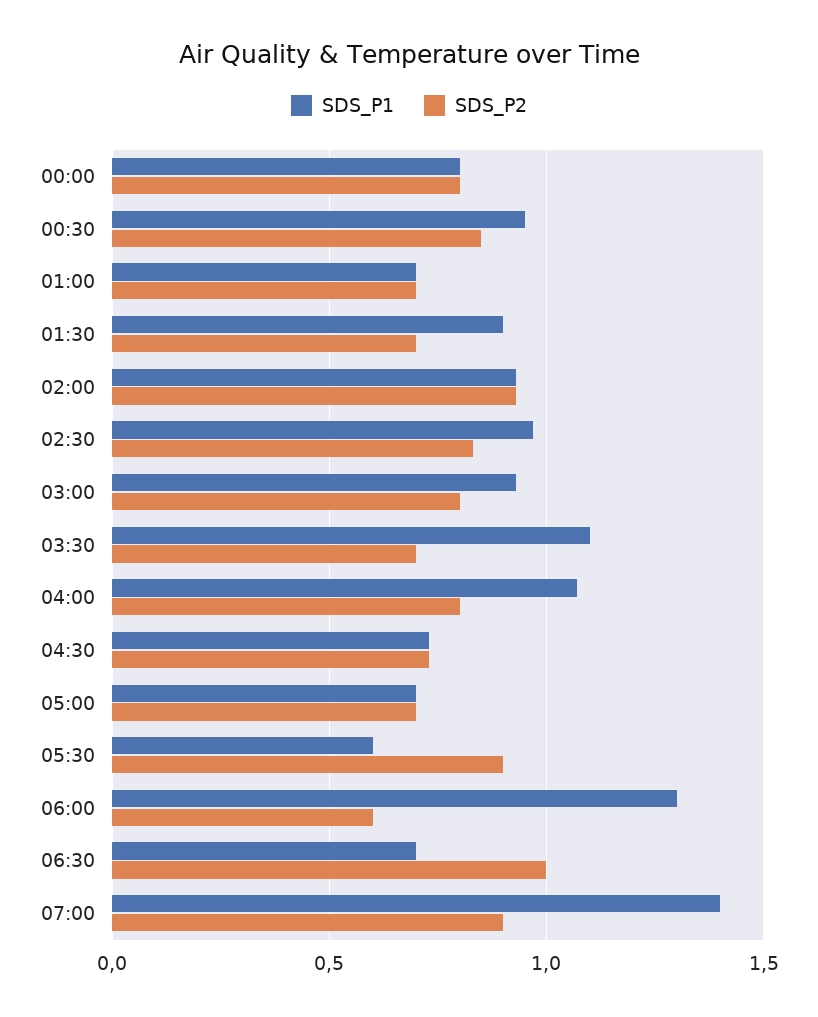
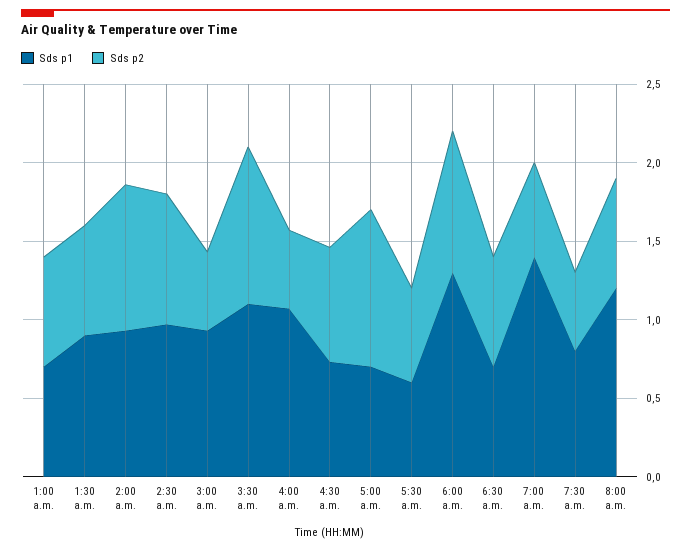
SDS_P1, 00:00: 0.8 -> none
SDS_P2, 00:00: 0.8 -> none
SDS_P1, 00:30: 0.95 -> none
SDS_P2, 00:30: 0.85 -> none
SDS_P2, 03:00: 0.8 -> 0.5
SDS_P2, 03:30: 0.7 -> 1
SDS_P2, 04:00: 0.8 -> 0.5
SDS_P2, 05:00: 0.7 -> 1
SDS_P2, 05:30: 0.9 -> 0.6
SDS_P2, 06:00: 0.6 -> 0.9
SDS_P2, 06:30: 1 -> 0.7
SDS_P2, 07:00: 0.9 -> 0.6
SDS_P1, 7:30 a.m.: none -> 0.8
SDS_P2, 7:30 a.m.: none -> 0.5
SDS_P1, 8:00 a.m.: none -> 1.2
SDS_P2, 8:00 a.m.: none -> 0.7

